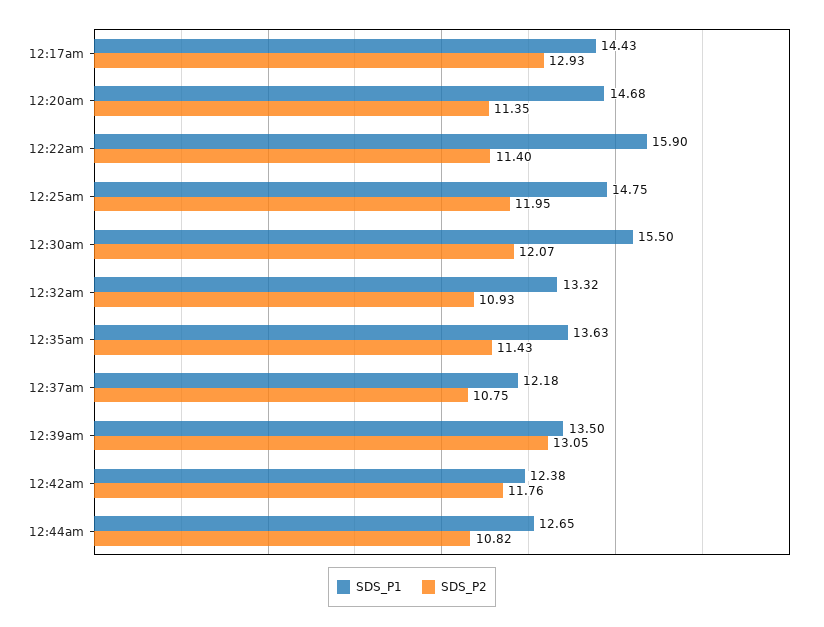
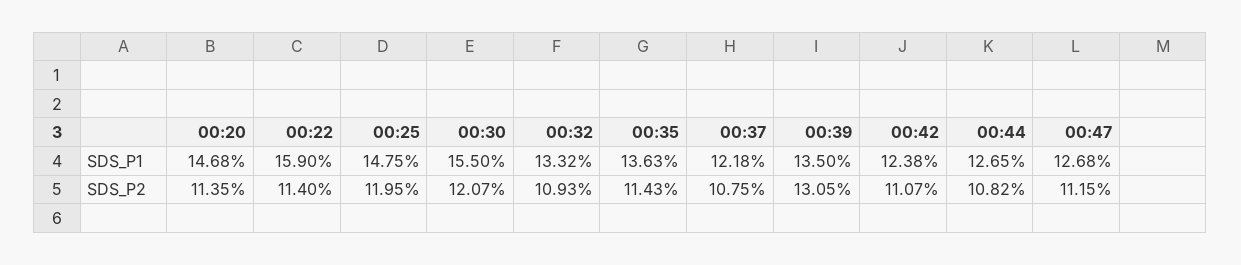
SDS_P1, 12:17am: 14.43 -> none
SDS_P2, 12:17am: 12.93 -> none
SDS_P2, 12:42am: 11.76 -> 11.07
SDS_P1, 00:47: none -> 12.68
SDS_P2, 00:47: none -> 11.15

